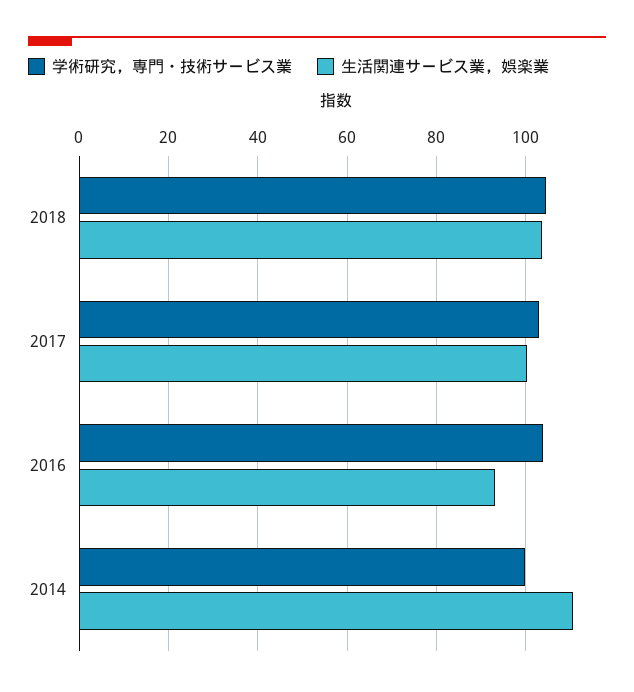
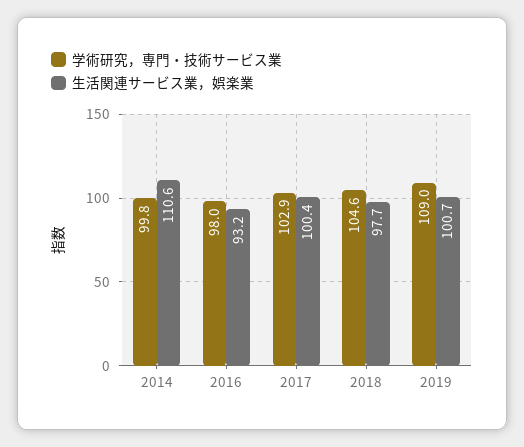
生活関連サービス業，娯楽業, 2018: 104 -> 97.7
学術研究，専門・技術サービス業, 2016: 104 -> 98
学術研究，専門・技術サービス業, 2019: none -> 109
生活関連サービス業，娯楽業, 2019: none -> 100.7

